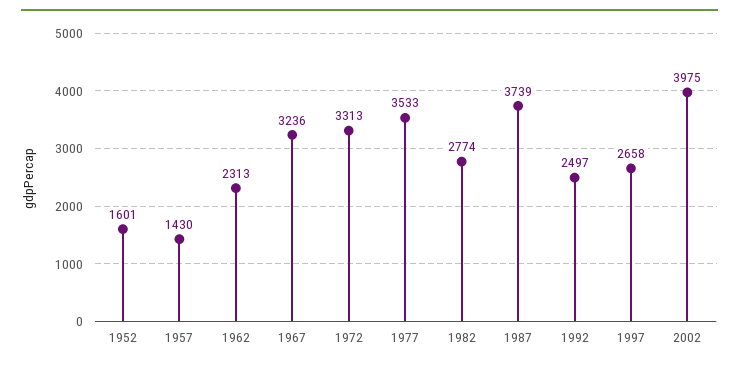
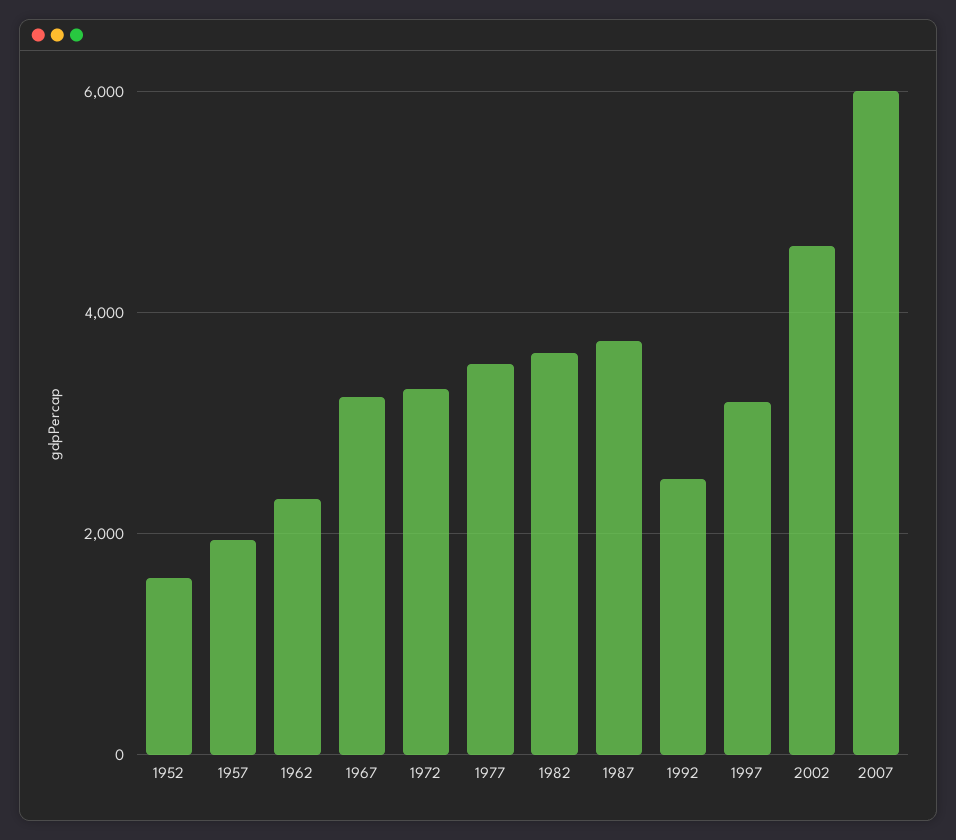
1957: 1430 -> 2000
1982: 2774 -> 3600
1997: 2658 -> 3200
2002: 3975 -> 4600
2007: none -> 6000

